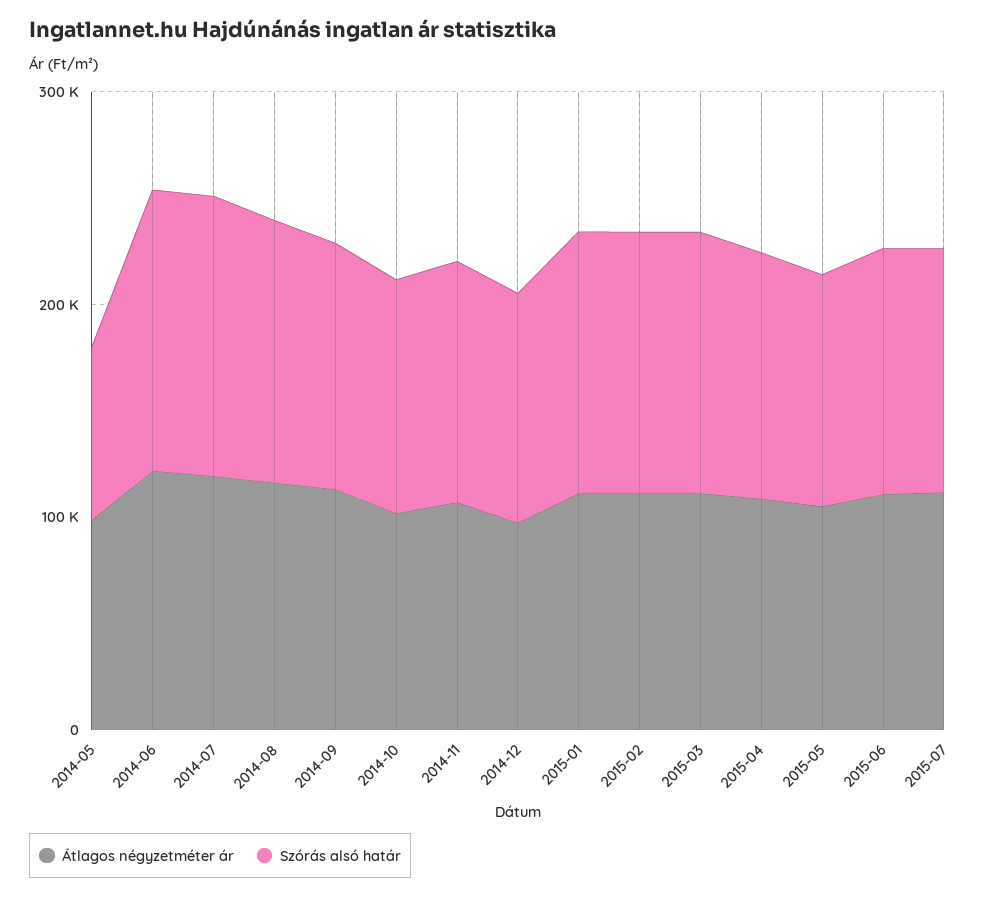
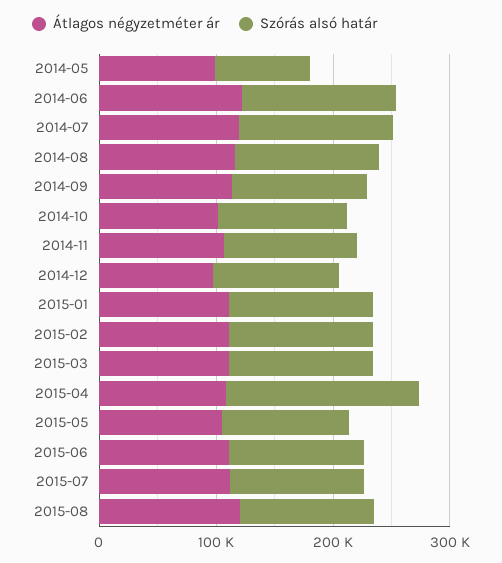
Szórás alsó határ, 2015-04: 120000 -> 160000
Átlagos négyzetméter ár, 2015-08: none -> 120000
Szórás alsó határ, 2015-08: none -> 120000

